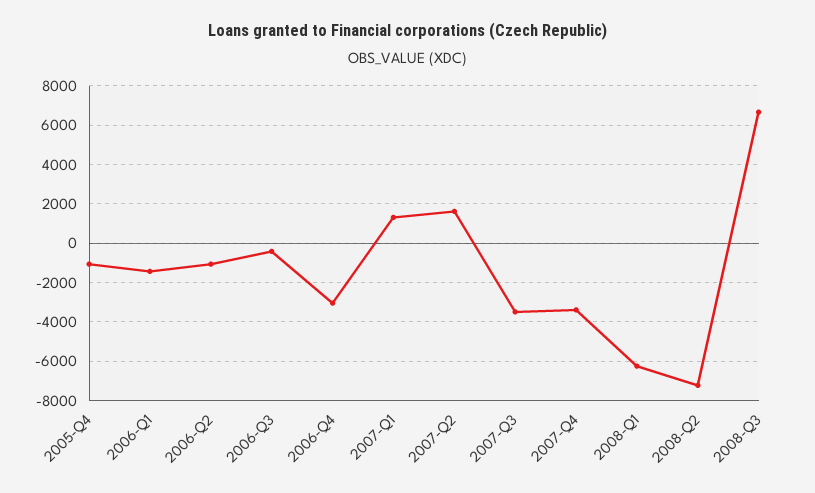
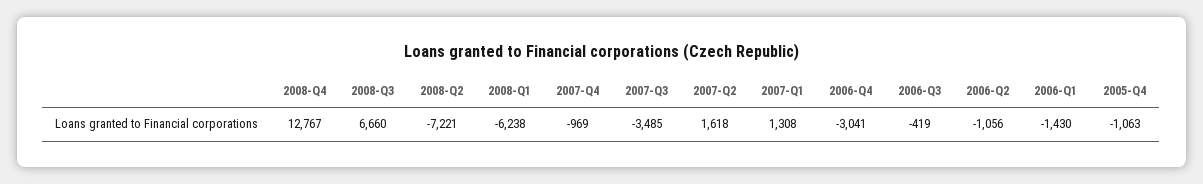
2007-Q4: -3500 -> -969
2008-Q4: none -> 12767

